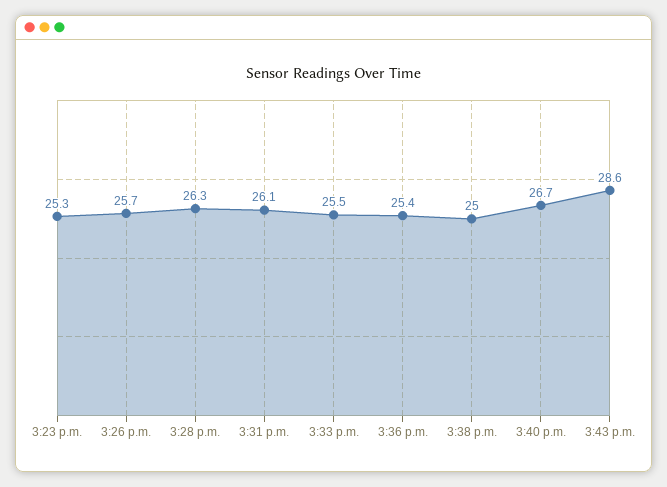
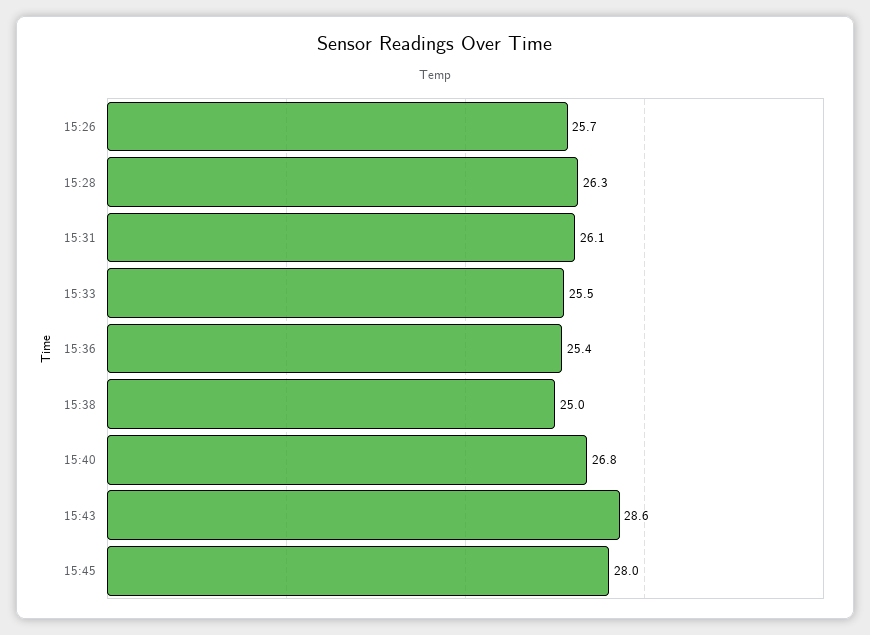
3:23 p.m.: 25.3 -> none
3:40 p.m.: 26.7 -> 26.8
15:45: none -> 28

